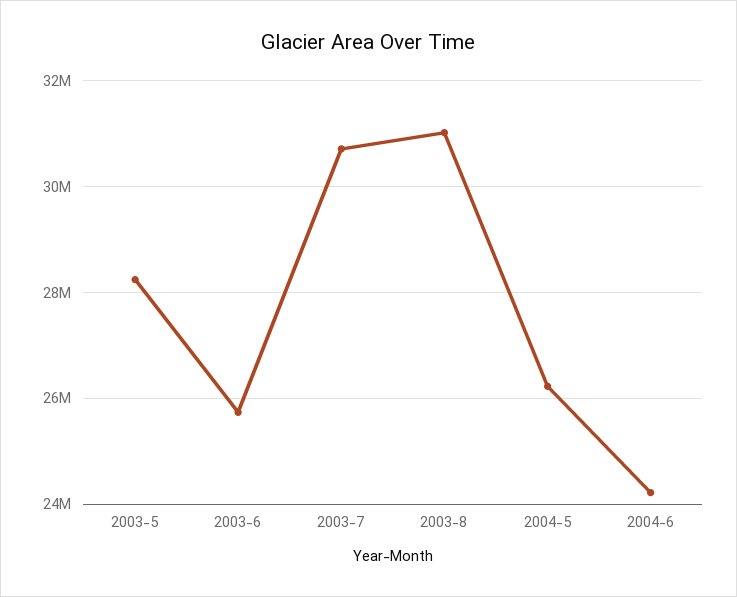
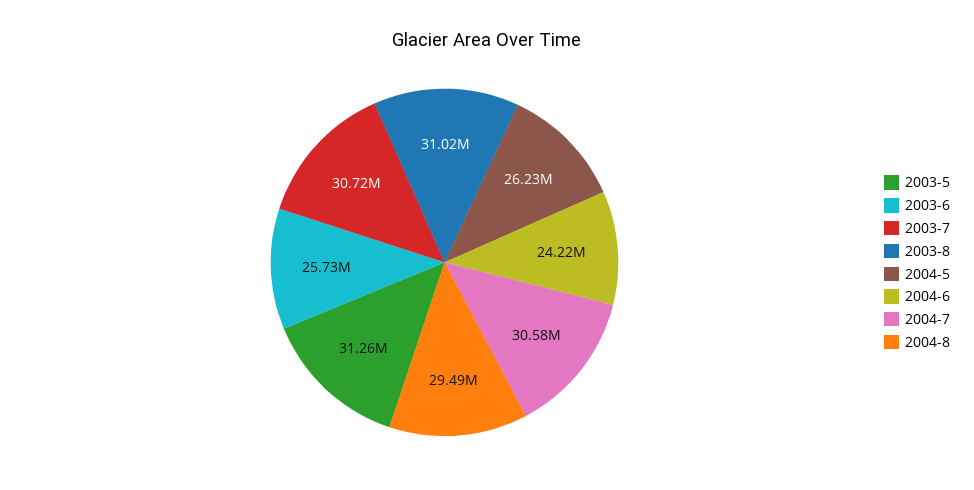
2003-5: 28200000 -> 31260000
2004-7: none -> 30580000
2004-8: none -> 29490000

